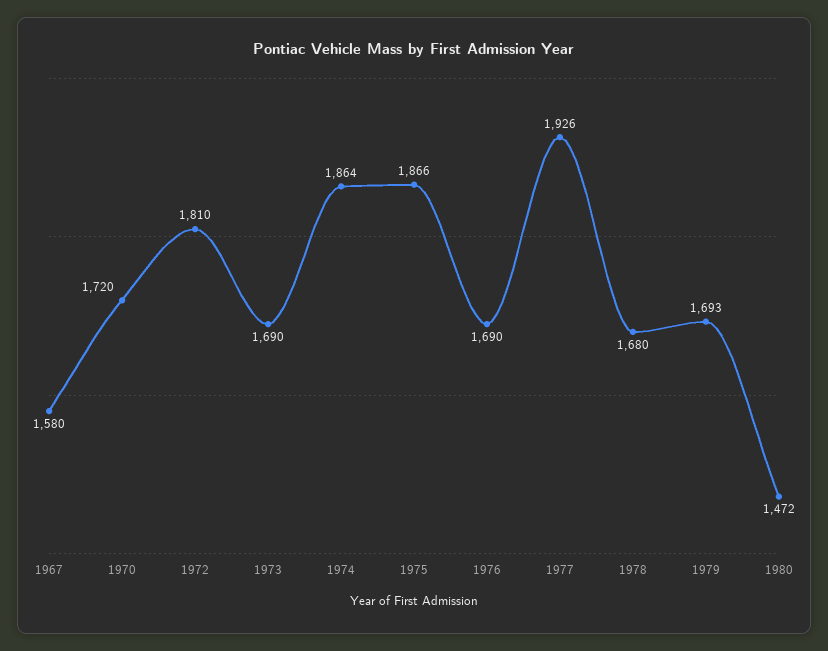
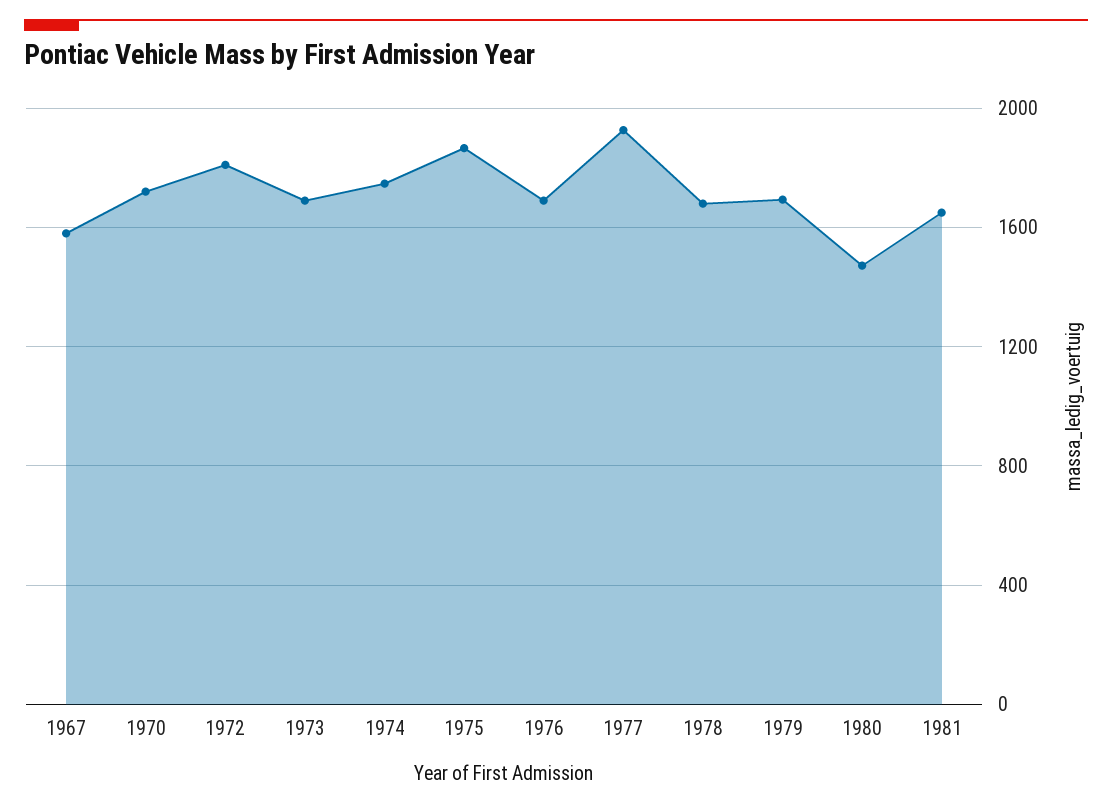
1974: 1864 -> 1750
1981: none -> 1650

